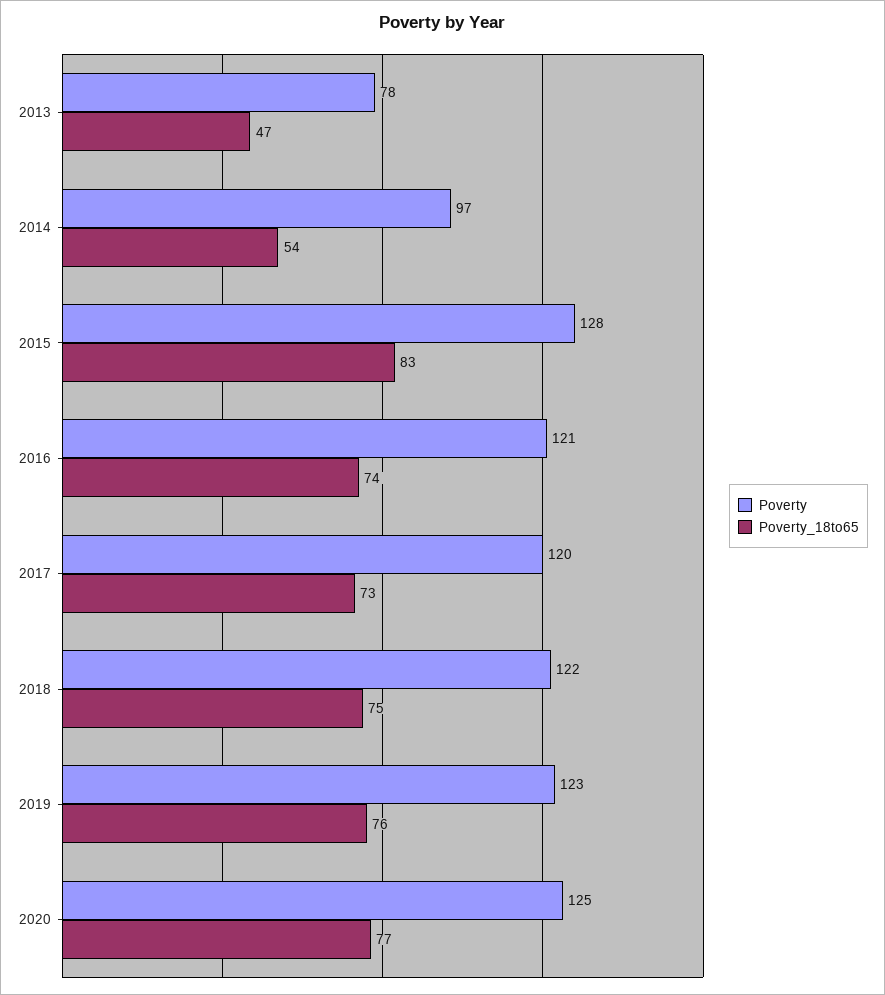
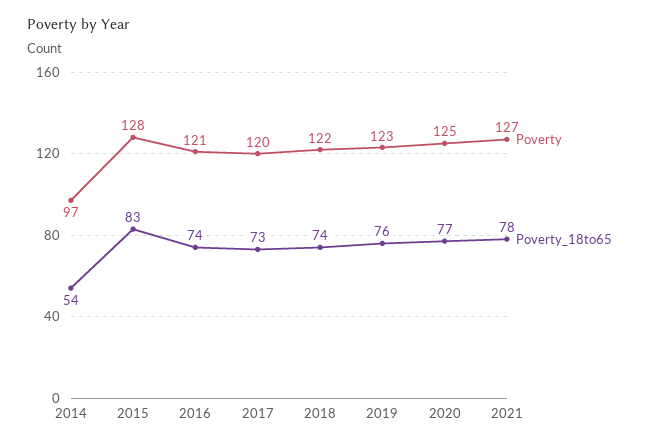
Poverty, 2013: 78 -> none
Poverty_18to65, 2013: 47 -> none
Poverty_18to65, 2018: 75 -> 74
Poverty, 2021: none -> 127
Poverty_18to65, 2021: none -> 78

